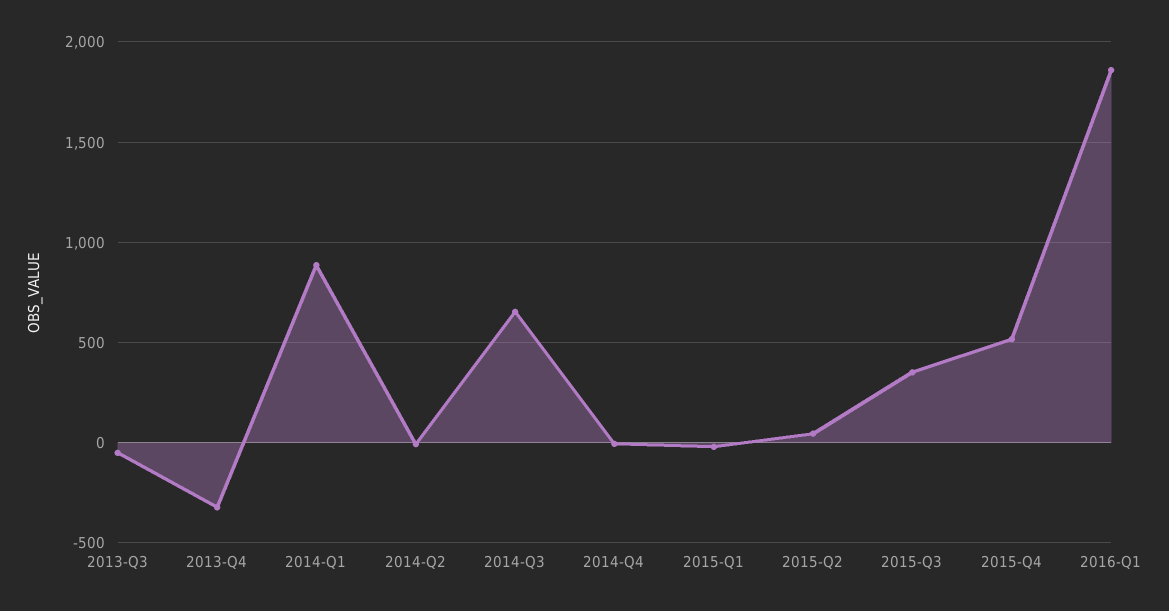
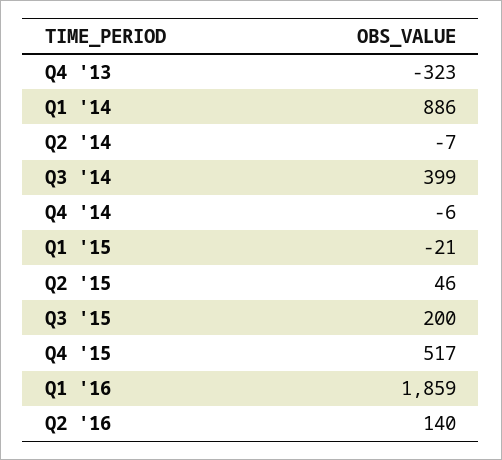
2013-Q3: -50 -> none
2014-Q3: 650 -> 399
2015-Q3: 350 -> 200
Q2 '16: none -> 140

